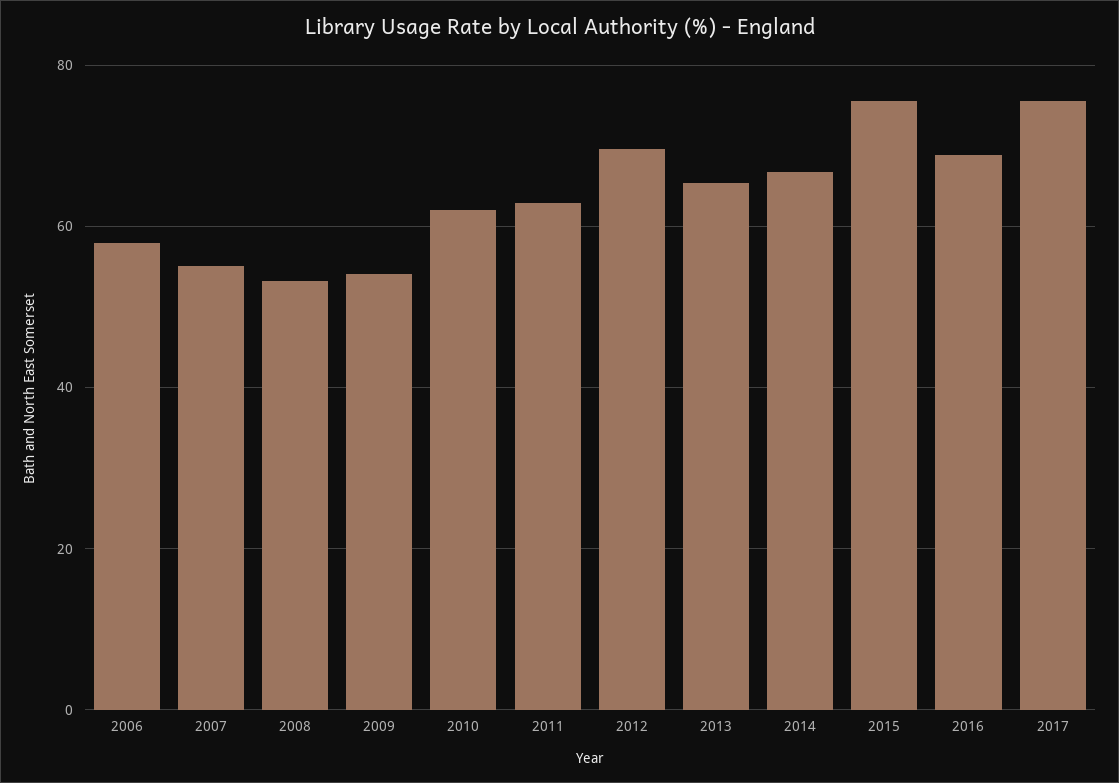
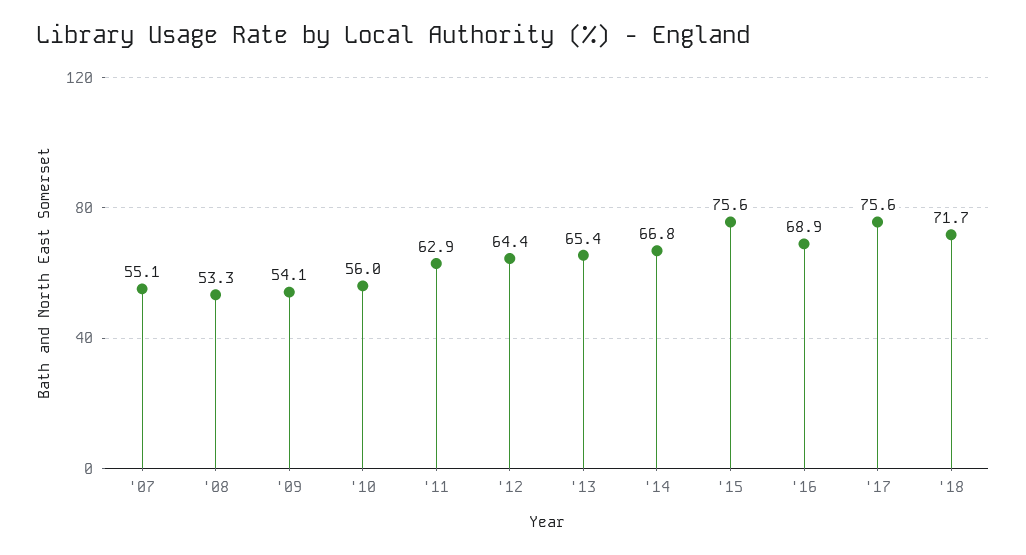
2006: 58 -> none
2010: 62 -> 56
2012: 70 -> 64.4
'18: none -> 71.7

